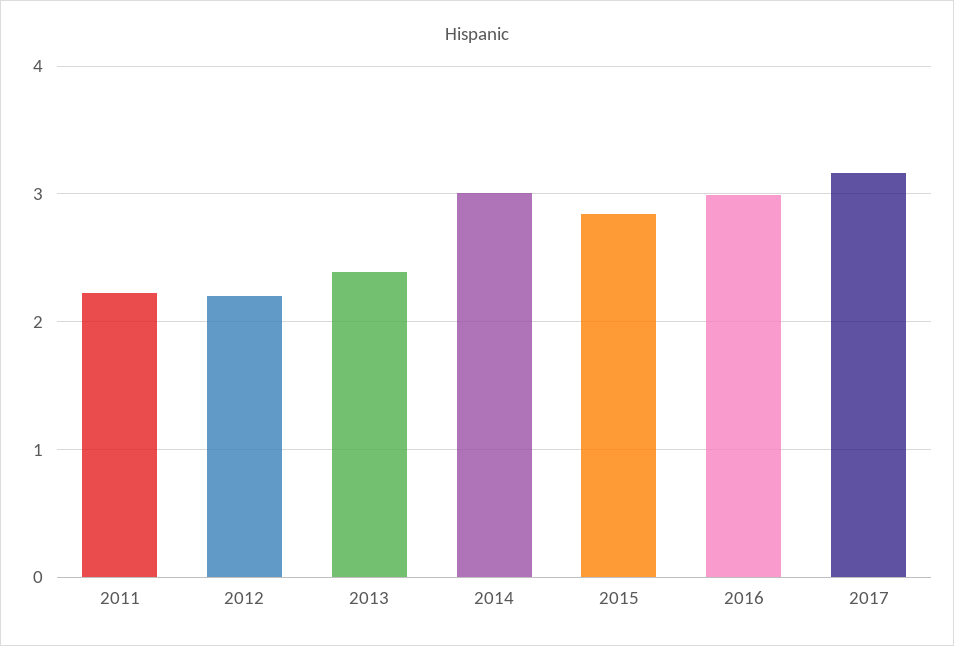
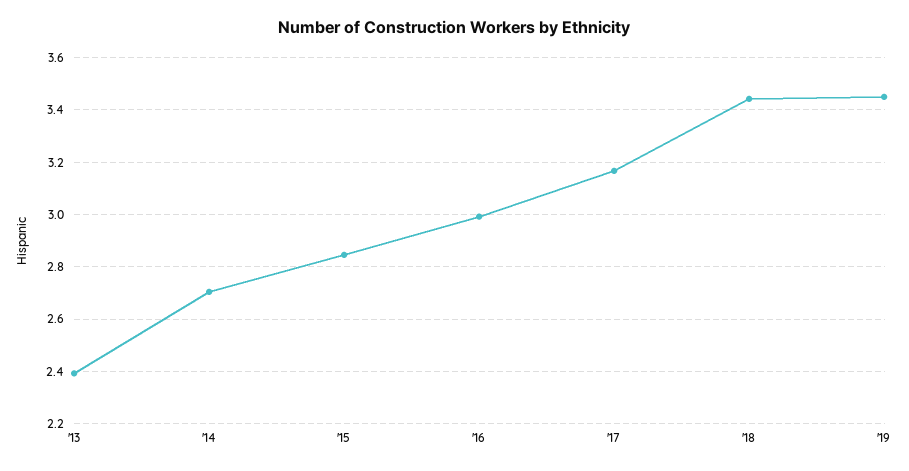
2011: 2.2 -> none
2012: 2.2 -> none
2014: 3 -> 2.7
'18: none -> 3.45
'19: none -> 3.45

